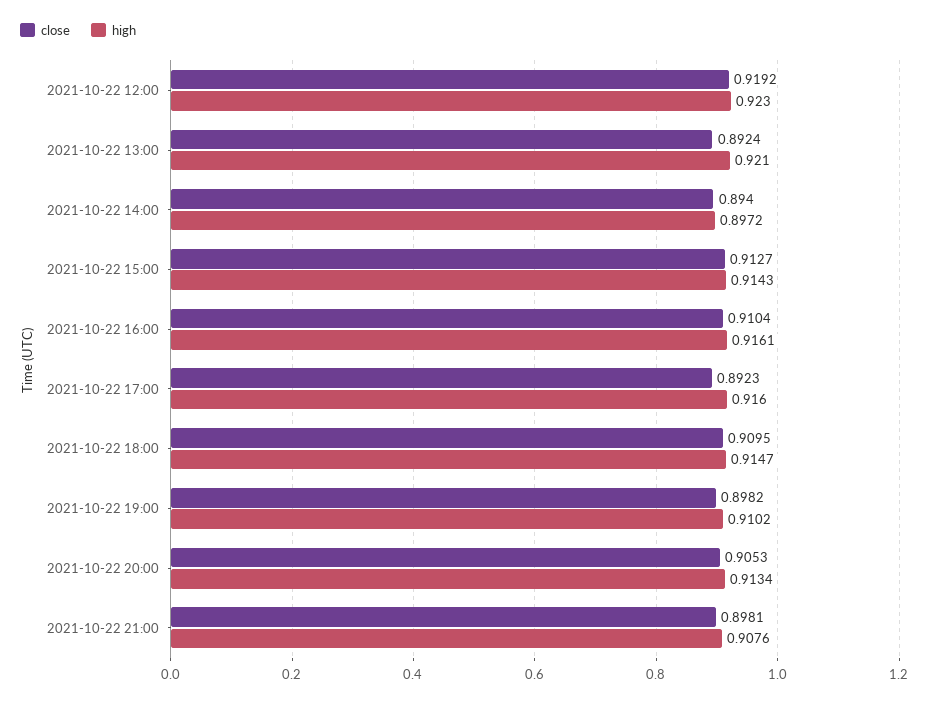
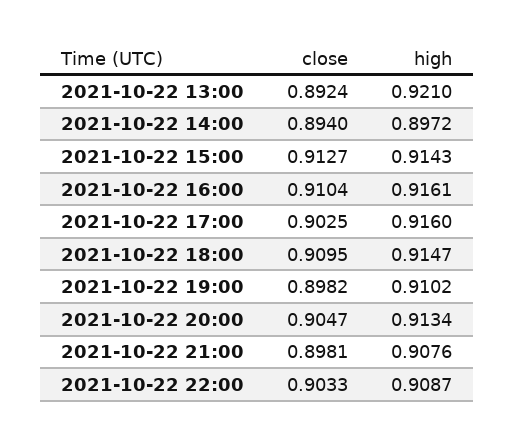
close, 2021-10-22 12:00: 0.9192 -> none
high, 2021-10-22 12:00: 0.923 -> none
close, 2021-10-22 17:00: 0.8923 -> 0.9025
close, 2021-10-22 20:00: 0.9053 -> 0.9047
close, 2021-10-22 22:00: none -> 0.9033
high, 2021-10-22 22:00: none -> 0.9087

